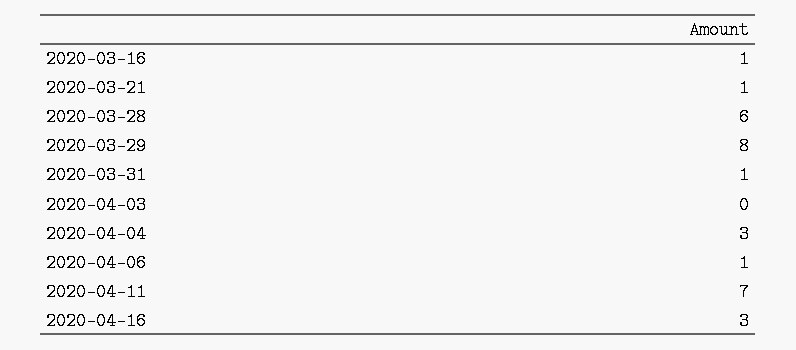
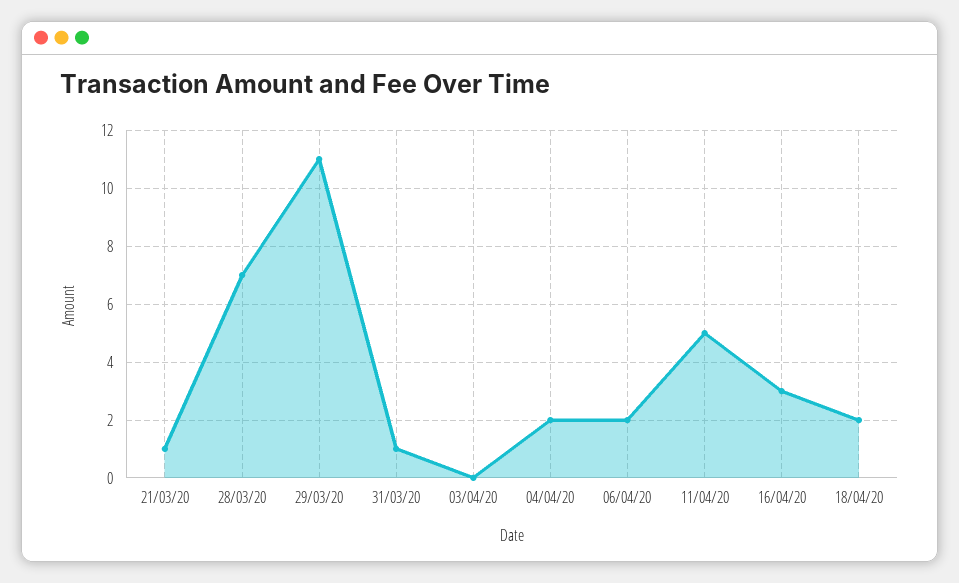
2020-03-16: 1 -> none
2020-03-28: 6 -> 7
2020-03-29: 8 -> 11
2020-04-04: 3 -> 2
2020-04-06: 1 -> 2
2020-04-11: 7 -> 5
18/04/20: none -> 2

